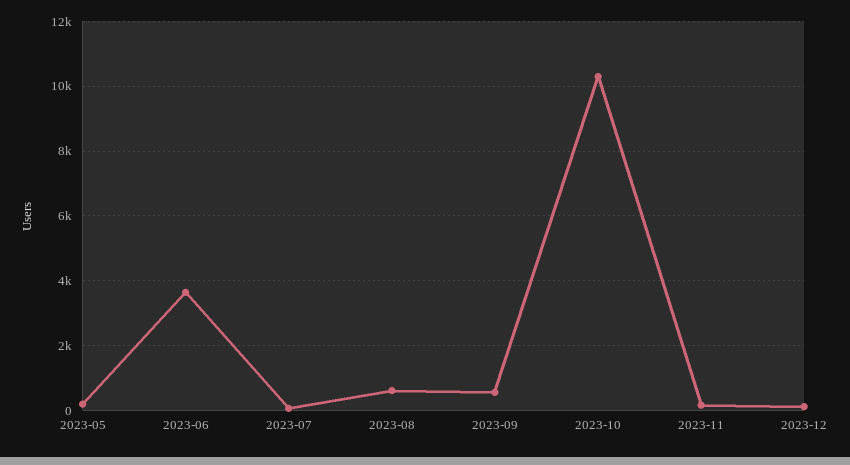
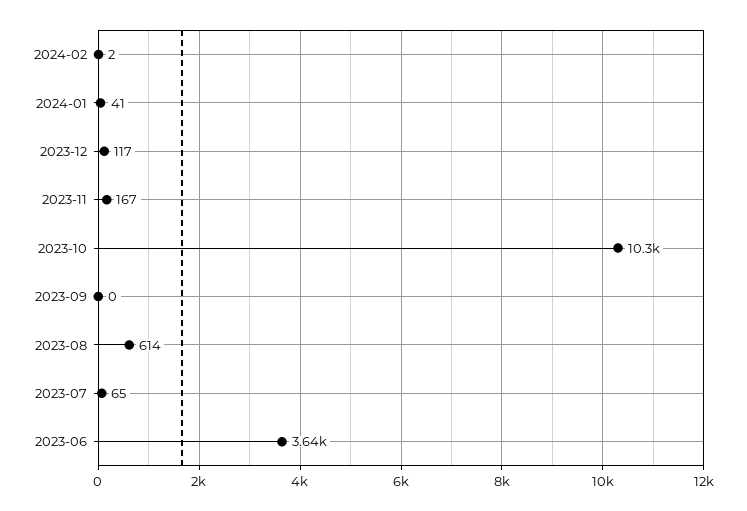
2023-05: 200 -> none
2023-09: 600 -> 0
2024-02: none -> 2
2024-01: none -> 41

